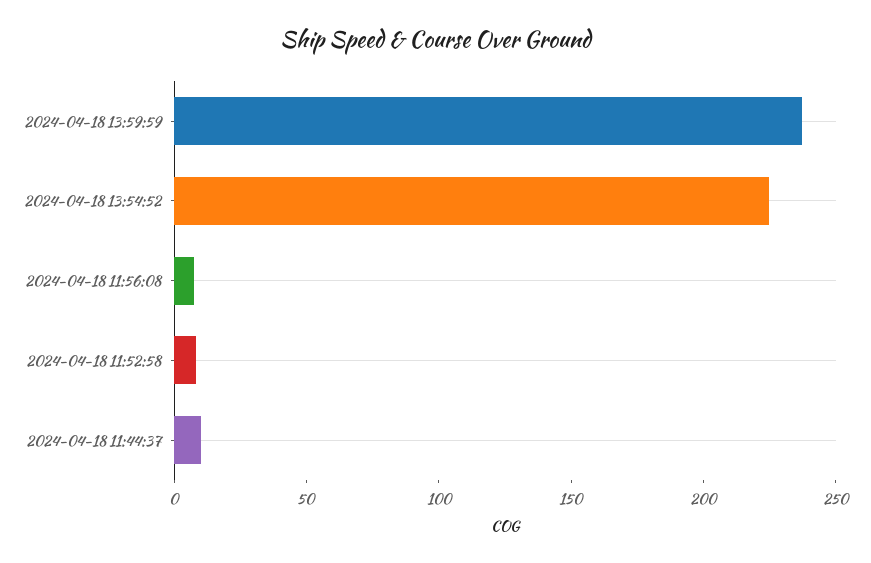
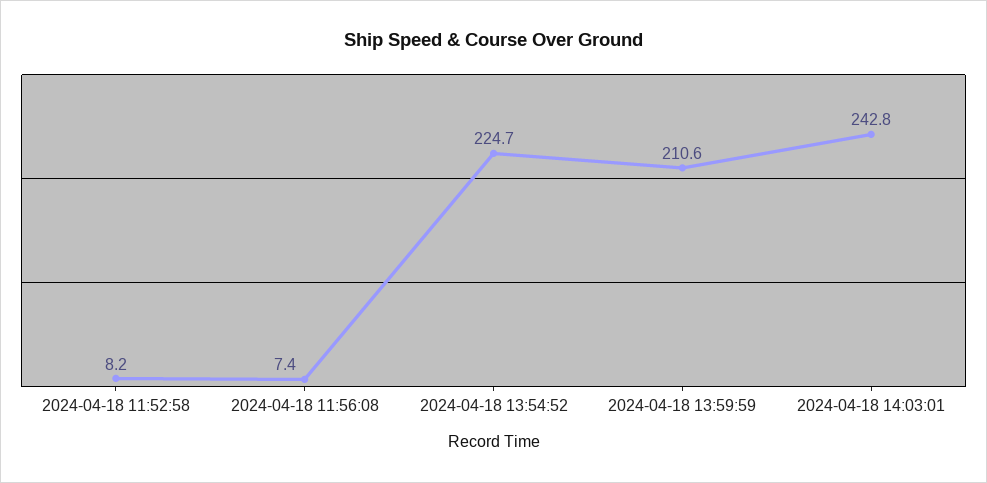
2024-04-18 13:59:59: 240 -> 210.6
2024-04-18 11:44:37: 10 -> none
2024-04-18 14:03:01: none -> 242.8

